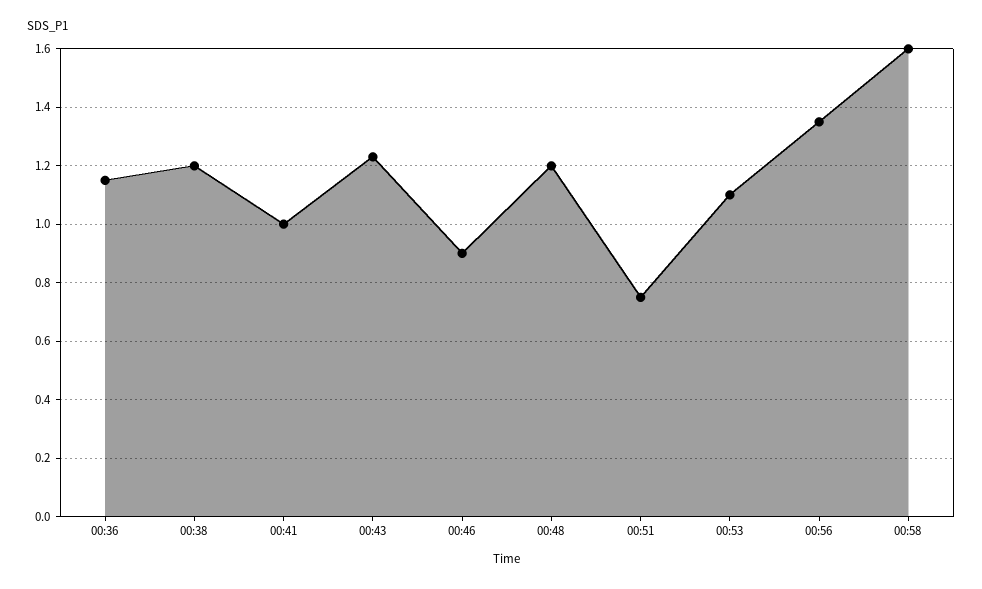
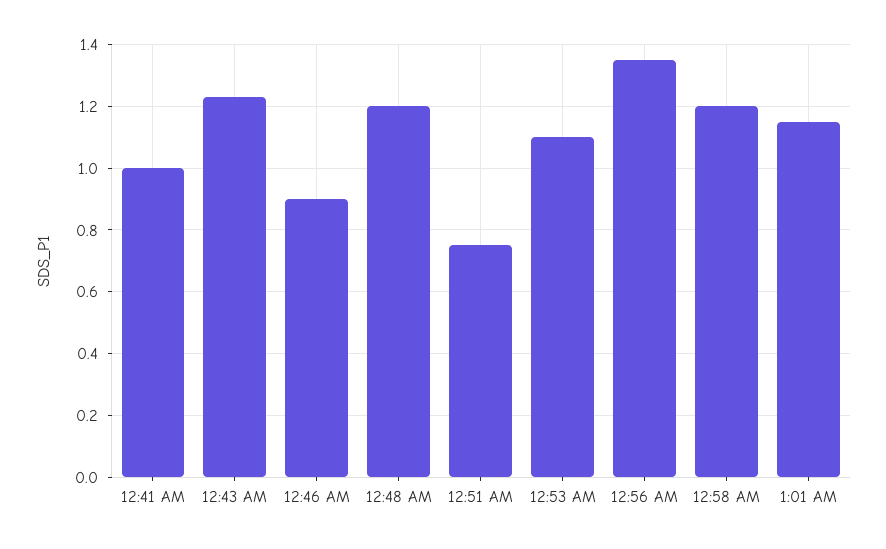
00:36: 1.15 -> none
00:38: 1.2 -> none
00:58: 1.6 -> 1.2
1:01 AM: none -> 1.15

